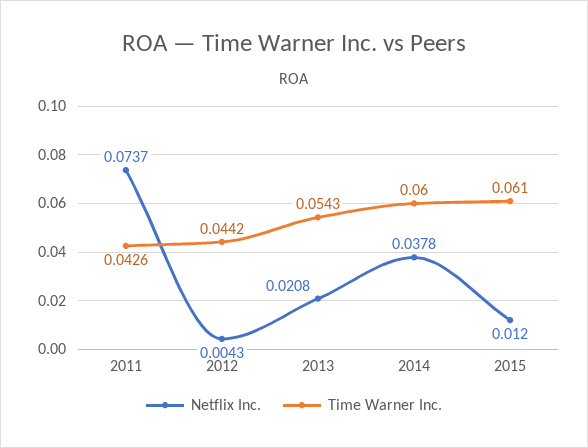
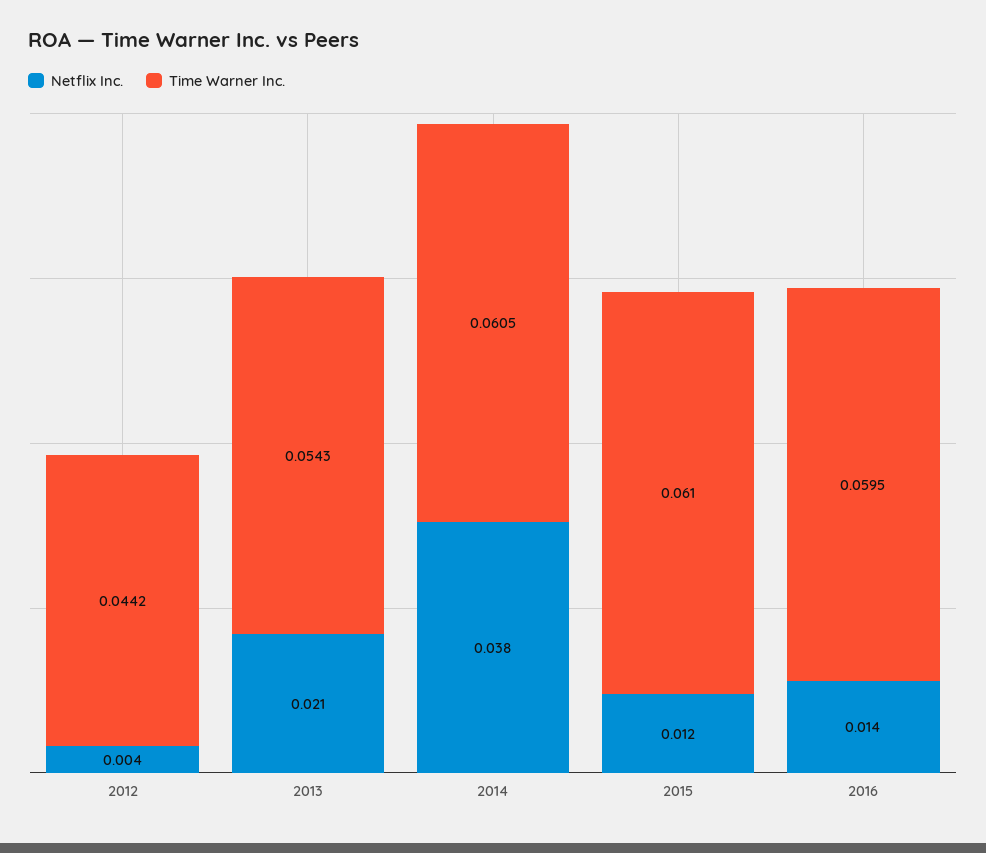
Netflix Inc., 2011: 0.0737 -> none
Time Warner Inc., 2011: 0.0426 -> none
Time Warner Inc., 2014: 0.06 -> 0.0605
Netflix Inc., 2016: none -> 0.014
Time Warner Inc., 2016: none -> 0.0595

